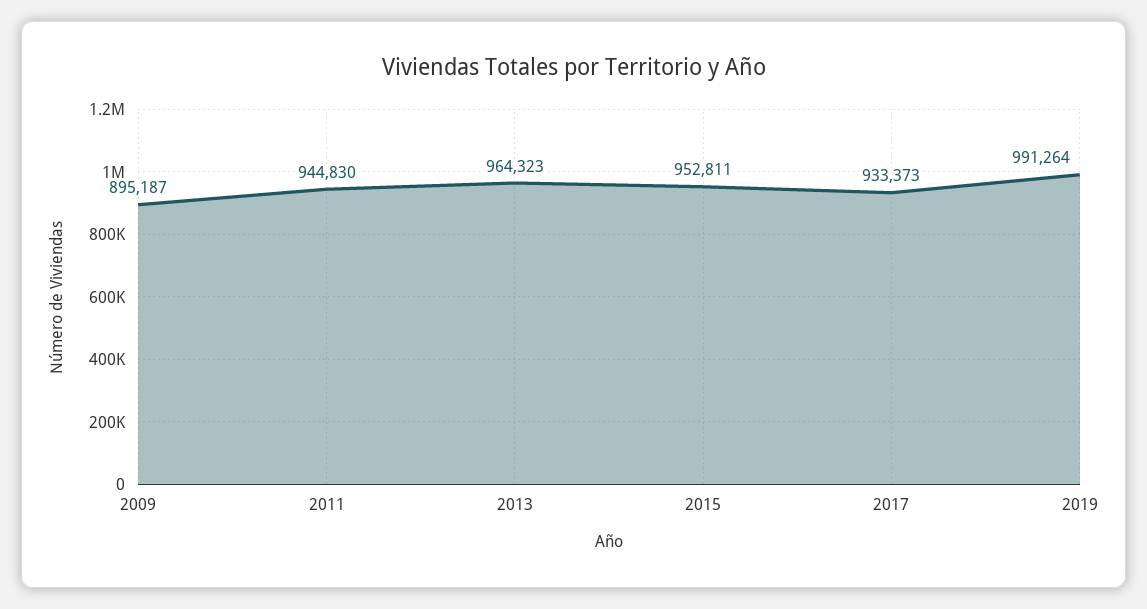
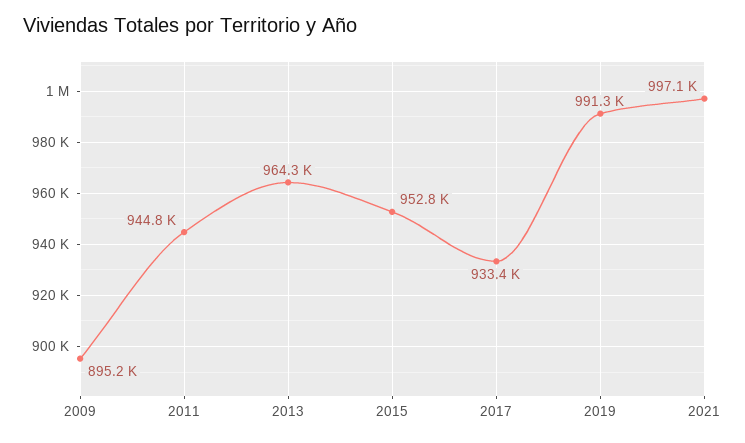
2021: none -> 997100

